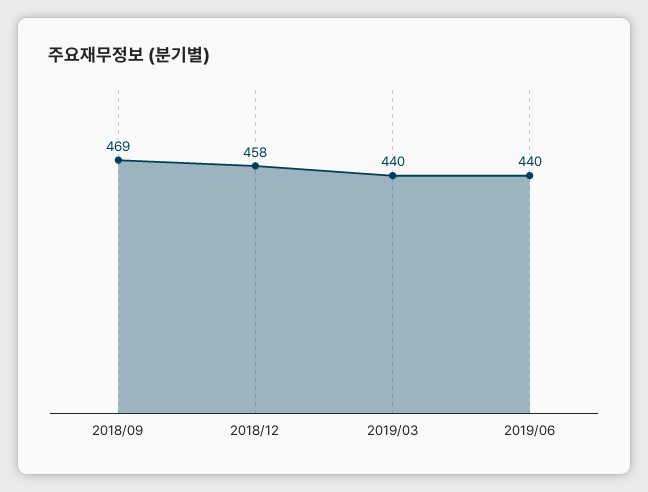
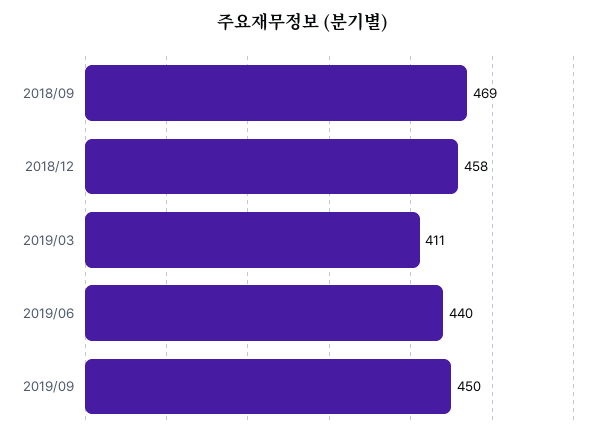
2019/03: 440 -> 411
2019/09: none -> 450

